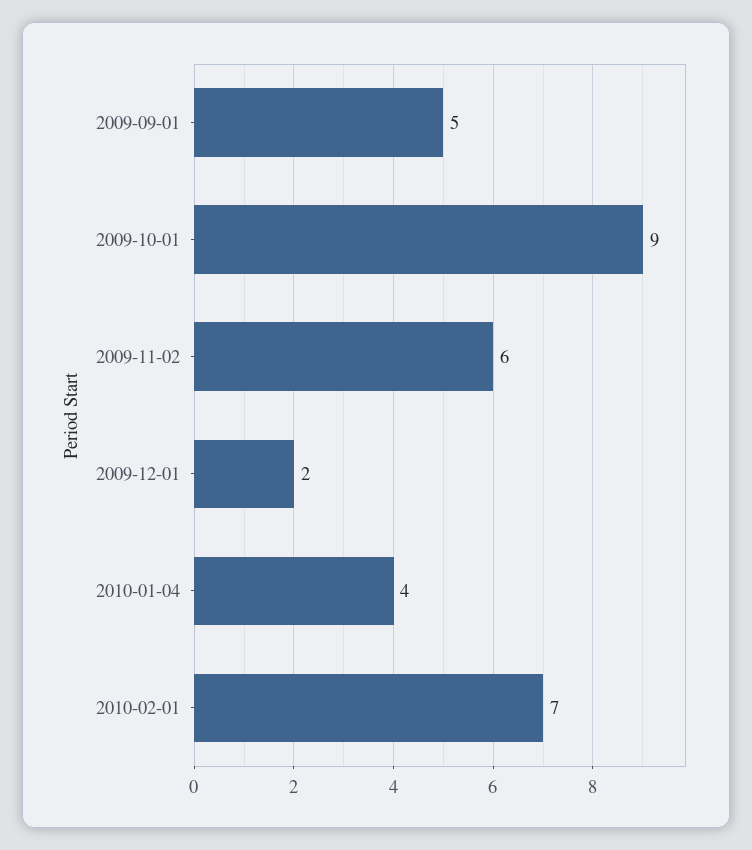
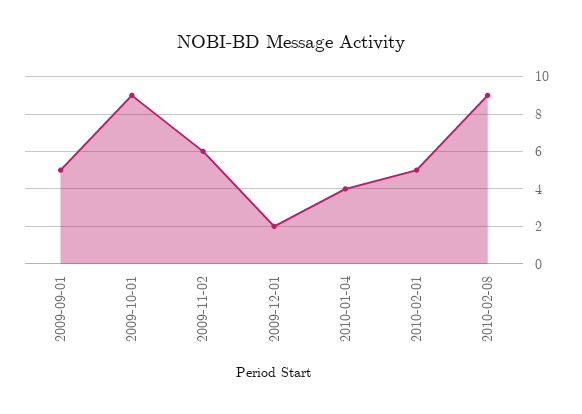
2010-02-01: 7 -> 5
2010-02-08: none -> 9

